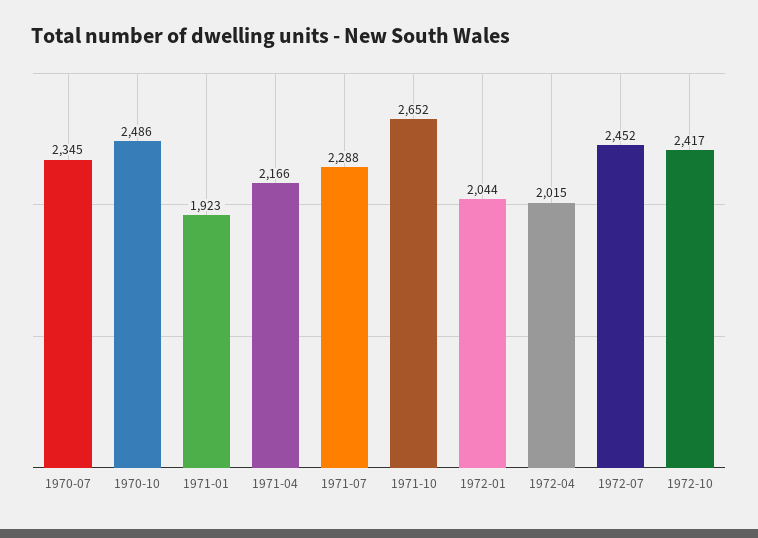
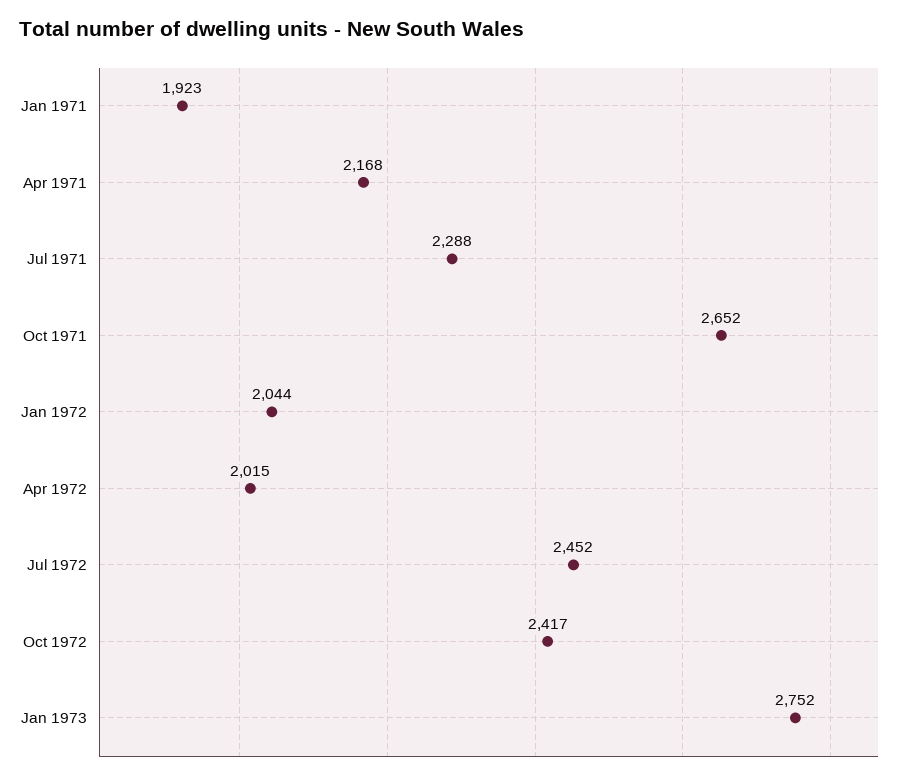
1970-07: 2345 -> none
1970-10: 2486 -> none
1971-04: 2166 -> 2168
Jan 1973: none -> 2752

